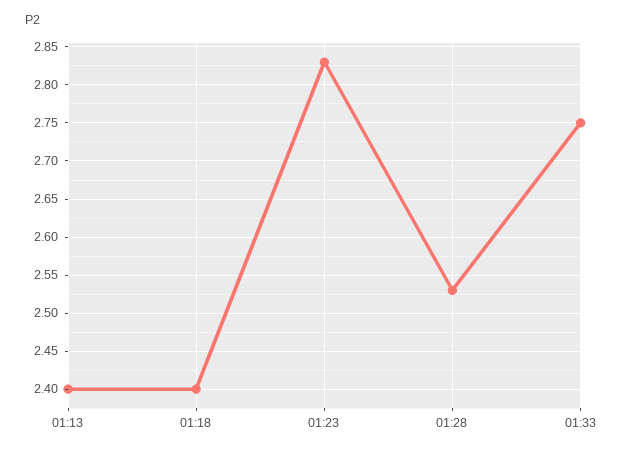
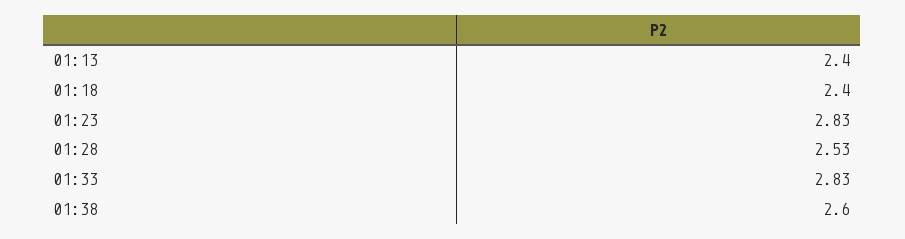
01:33: 2.75 -> 2.83
01:38: none -> 2.6

